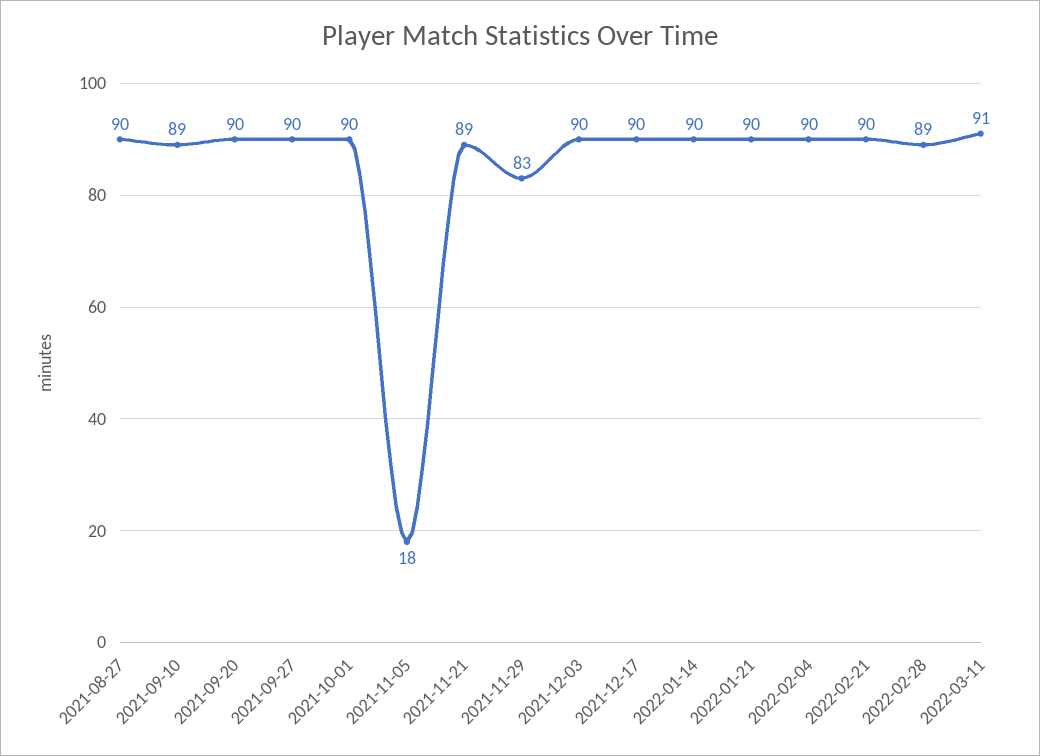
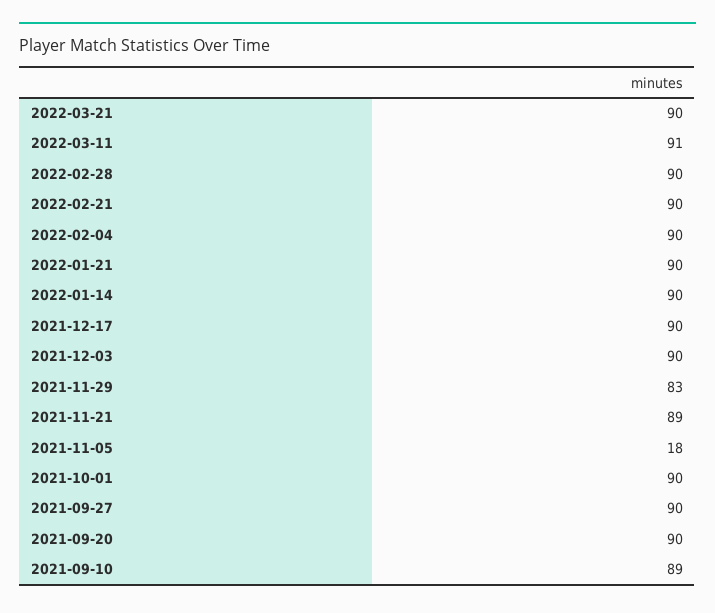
2021-08-27: 90 -> none
2022-02-28: 89 -> 90
2022-03-21: none -> 90

